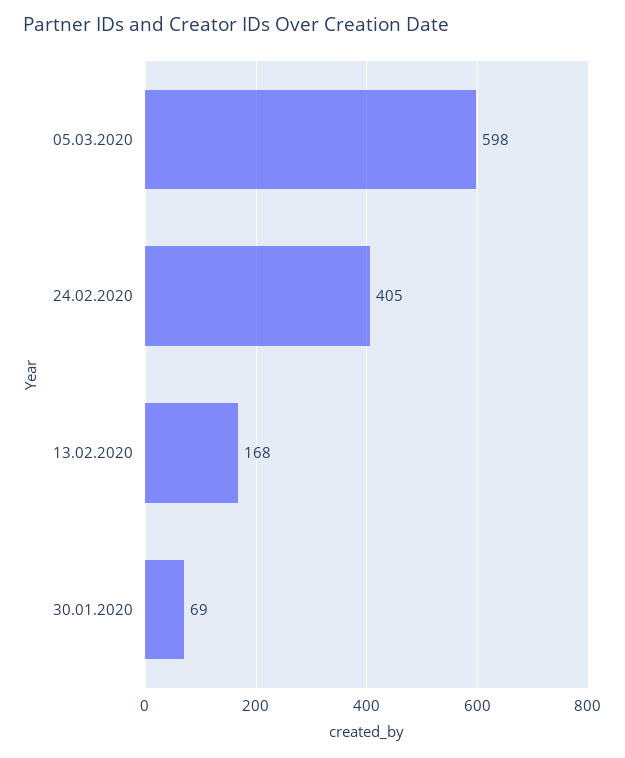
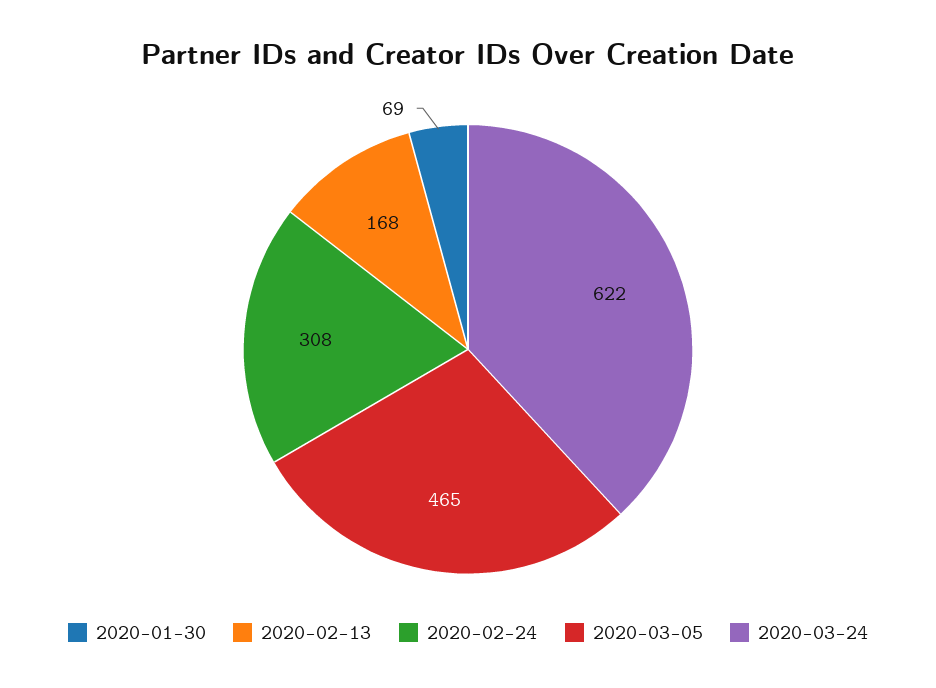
05.03.2020: 598 -> 465
24.02.2020: 405 -> 308
2020-03-24: none -> 622

